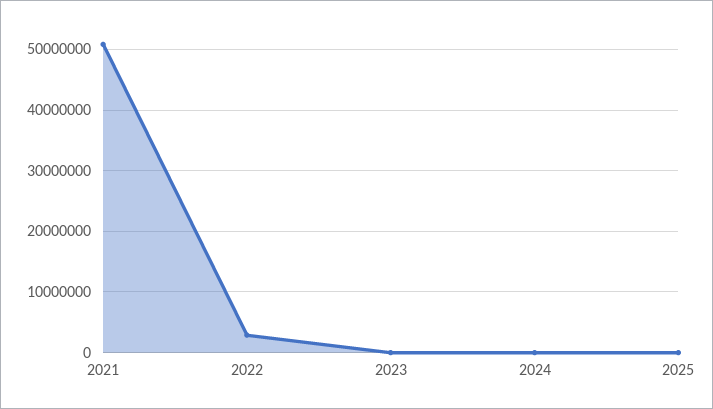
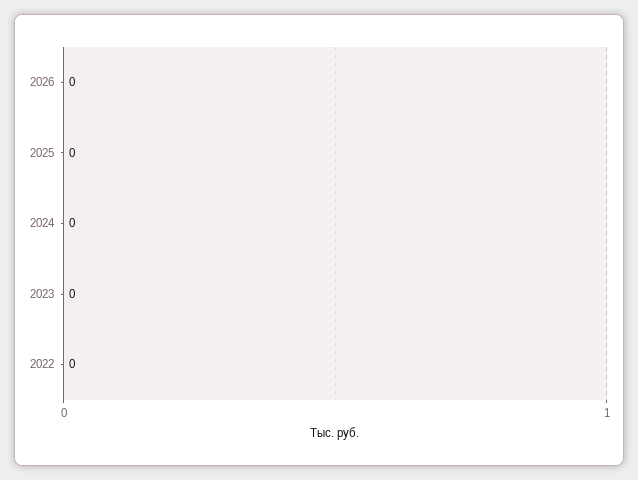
2021: 51000000 -> none
2022: 3000000 -> 0
2026: none -> 0

